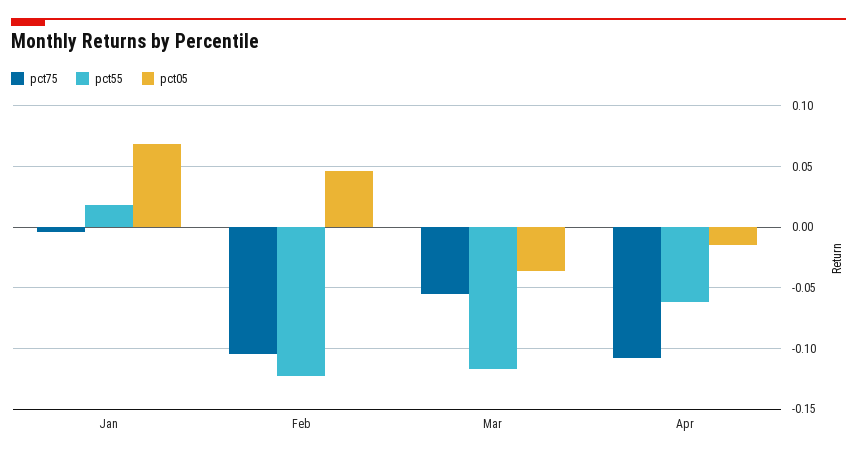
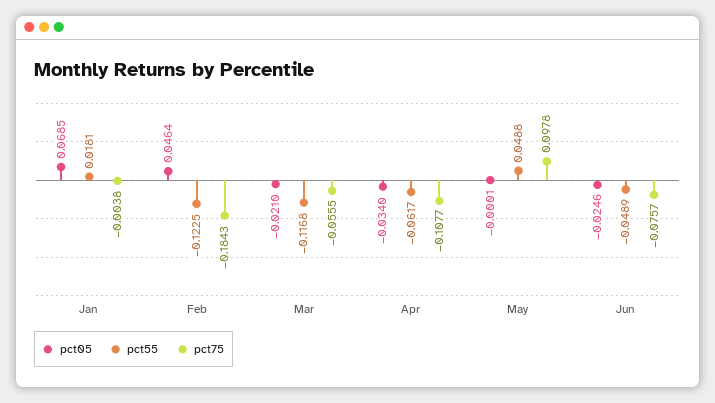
pct75, Feb: -0.105 -> -0.1843
pct05, Mar: -0.035 -> -0.021
pct05, Apr: -0.015 -> -0.034
pct05, May: none -> -0.0001
pct55, May: none -> 0.0488
pct75, May: none -> 0.0978
pct05, Jun: none -> -0.0246
pct55, Jun: none -> -0.0489
pct75, Jun: none -> -0.0757

